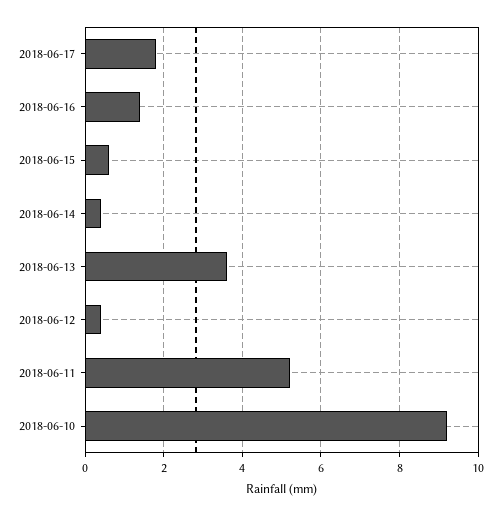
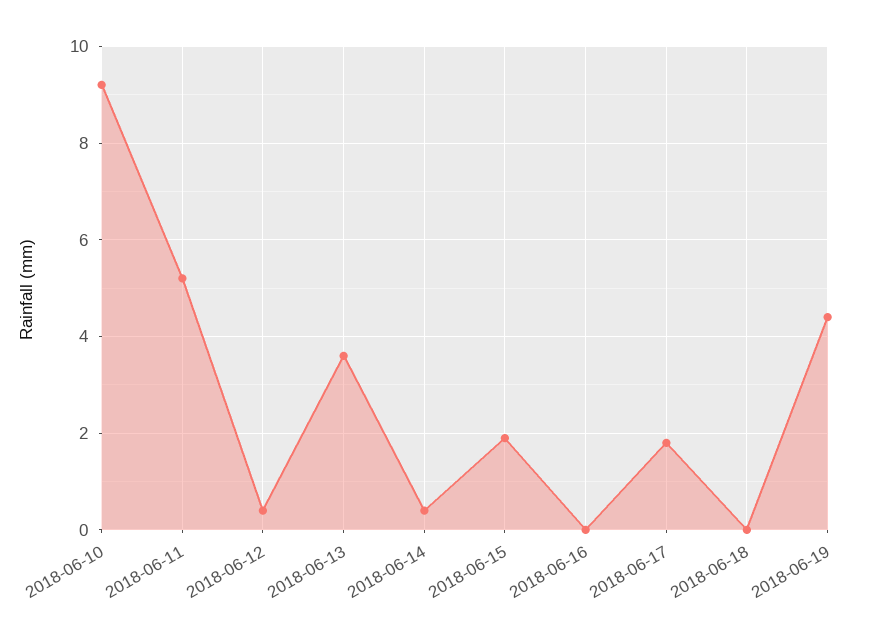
2018-06-16: 1.5 -> 0
2018-06-15: 0.5 -> 2
2018-06-18: none -> 0
2018-06-19: none -> 4.5

